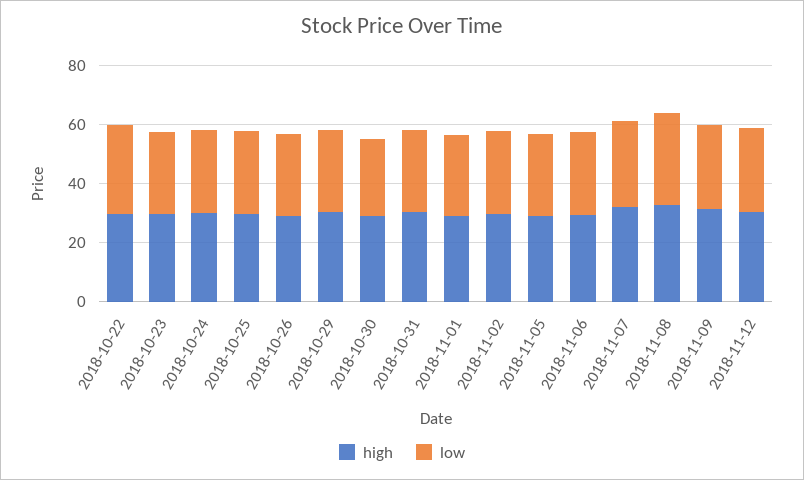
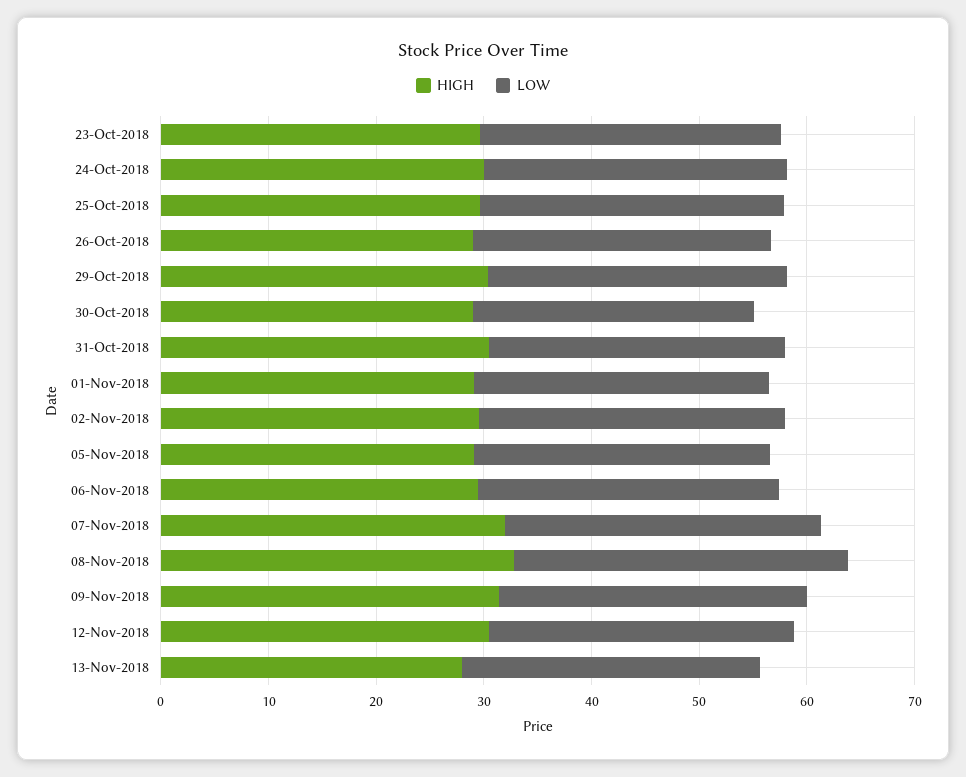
high, 2018-10-22: 30 -> none
low, 2018-10-22: 30 -> none
high, 13-Nov-2018: none -> 28
low, 13-Nov-2018: none -> 28

